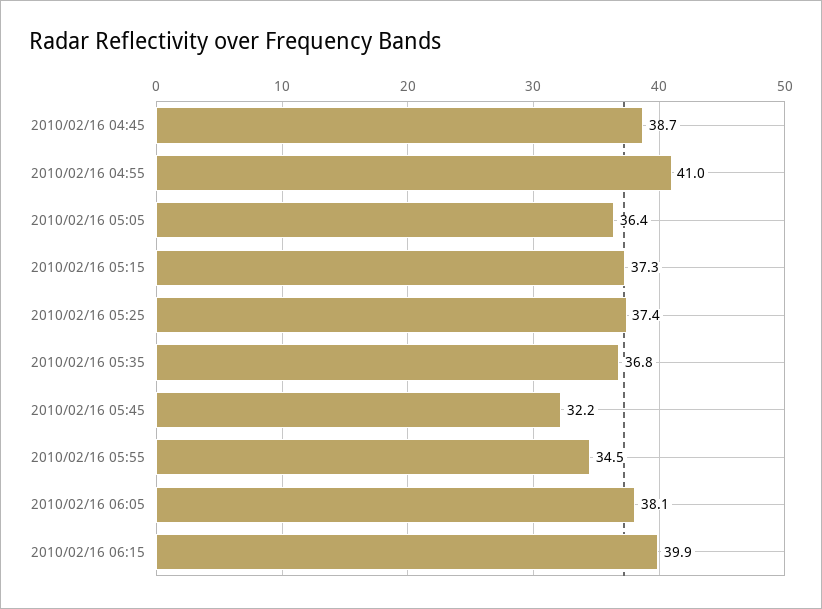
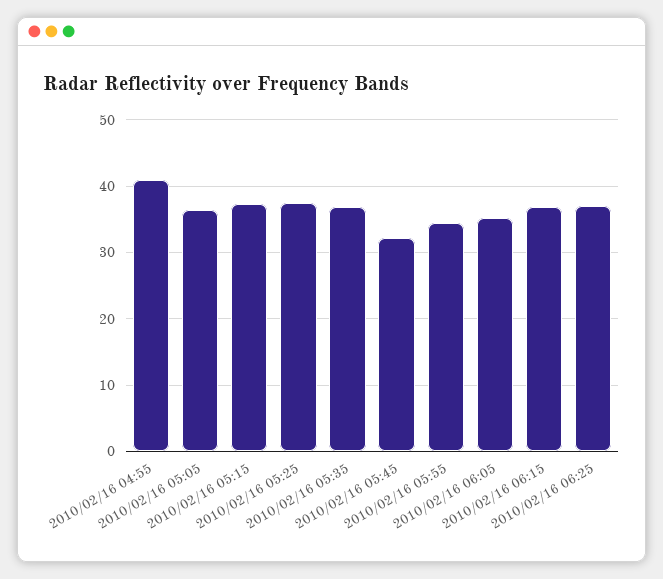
2010/02/16 04:45: 38.7 -> none
2010/02/16 06:05: 38.1 -> 35
2010/02/16 06:15: 39.9 -> 37
2010/02/16 06:25: none -> 37

